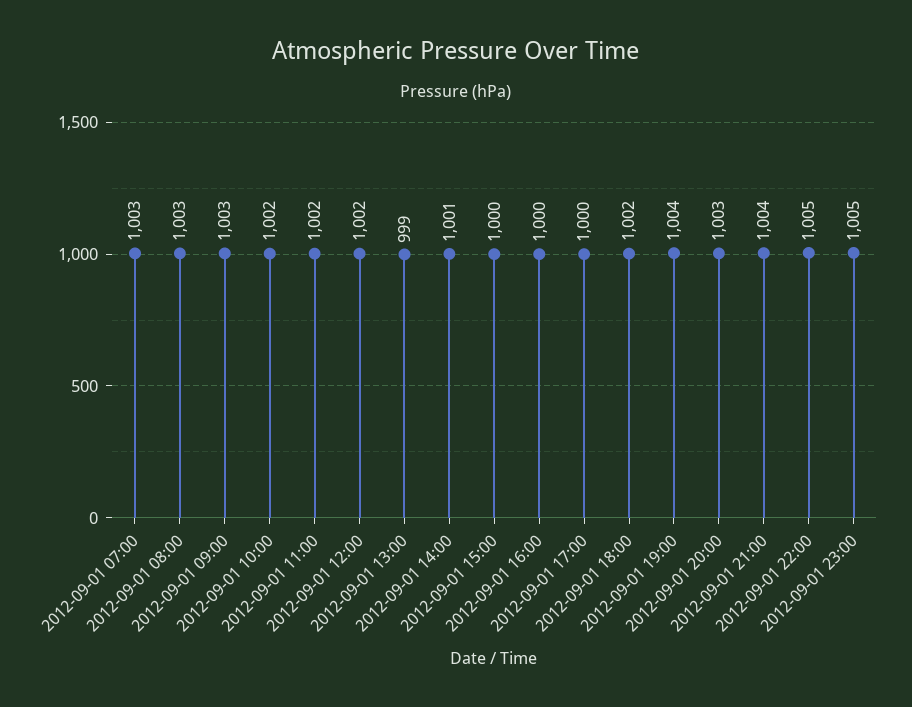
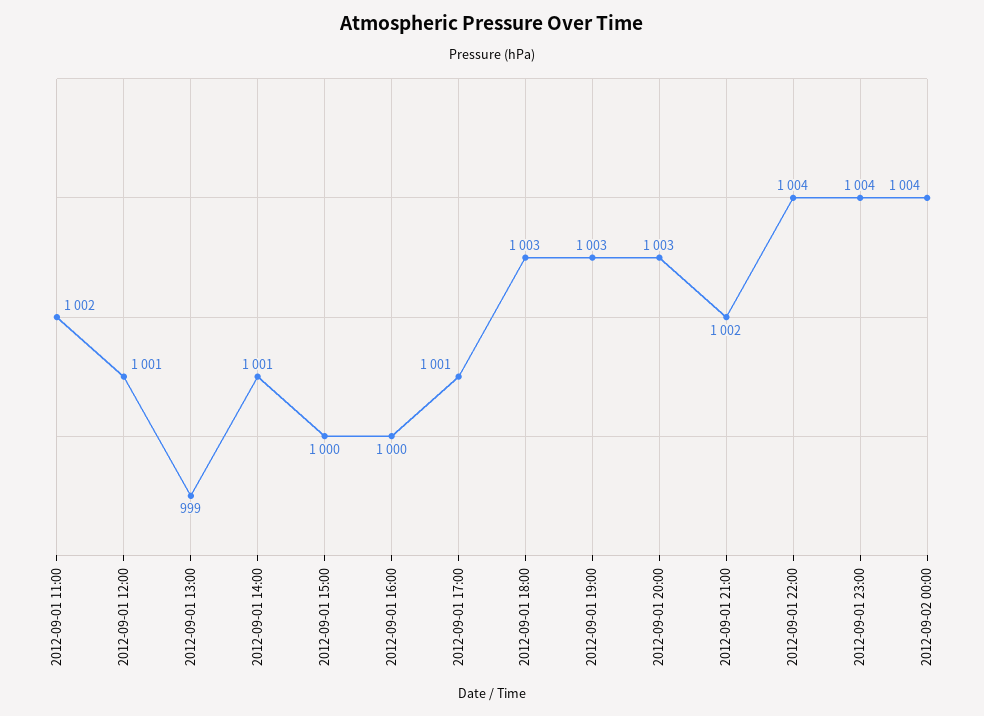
2012-09-01 07:00: 1003 -> none
2012-09-01 08:00: 1003 -> none
2012-09-01 09:00: 1003 -> none
2012-09-01 10:00: 1002 -> none
2012-09-01 12:00: 1002 -> 1001
2012-09-01 17:00: 1000 -> 1001
2012-09-01 18:00: 1002 -> 1003
2012-09-01 19:00: 1004 -> 1003
2012-09-01 21:00: 1004 -> 1002
2012-09-01 22:00: 1005 -> 1004
2012-09-01 23:00: 1005 -> 1004
2012-09-02 00:00: none -> 1004

